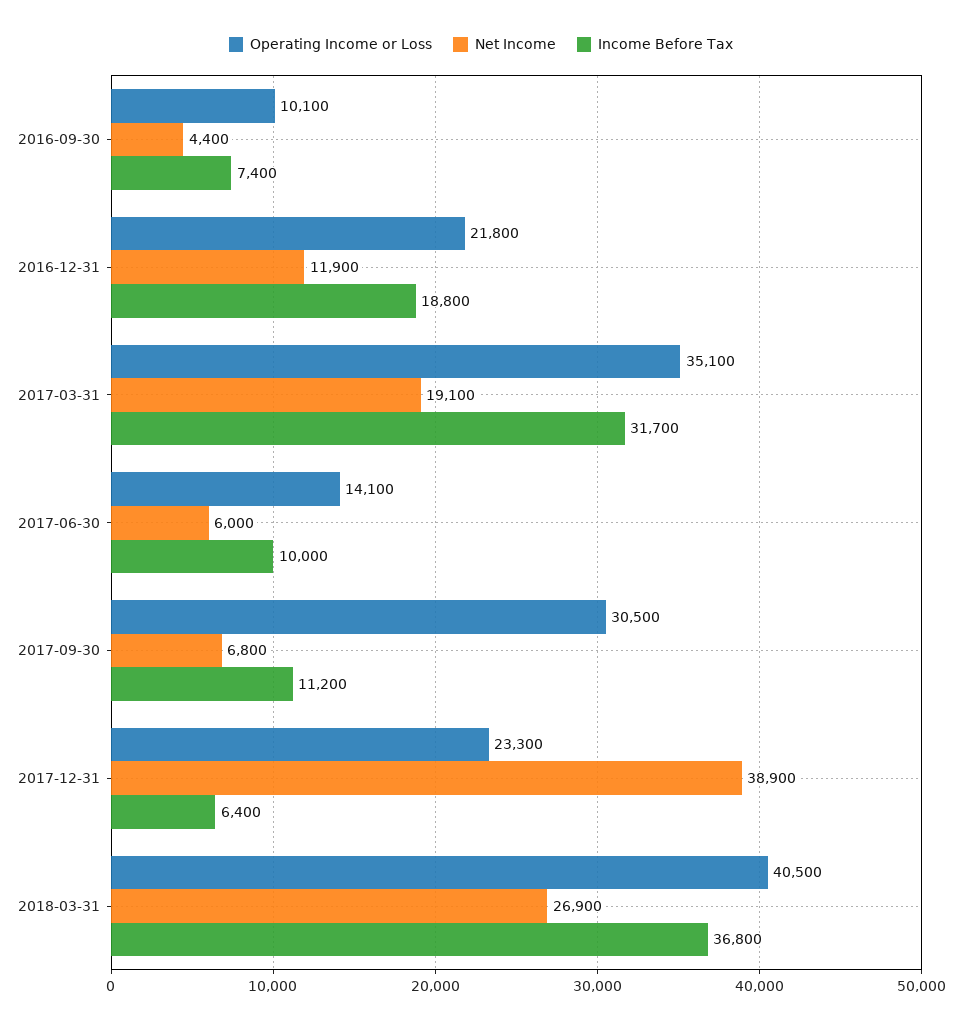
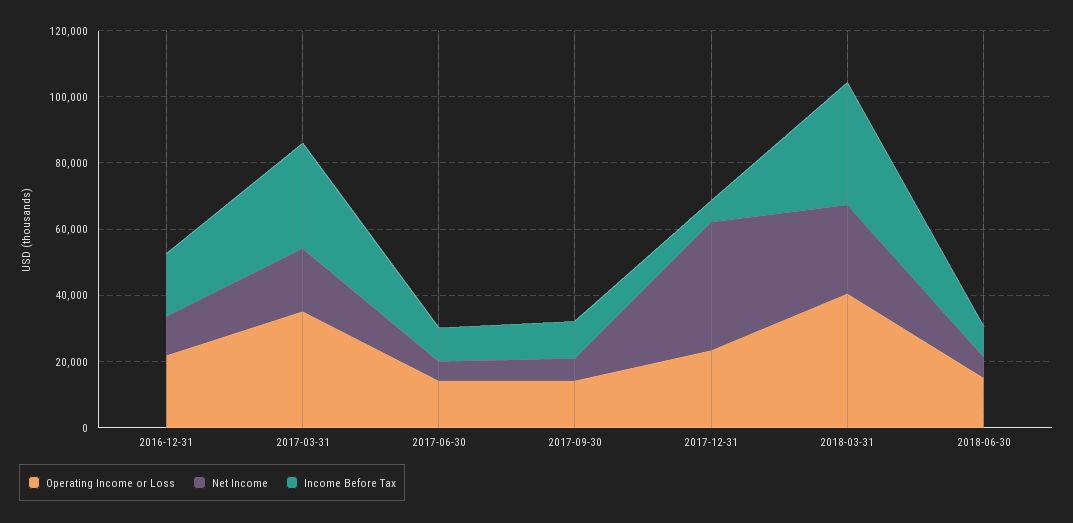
Operating Income or Loss, 2016-09-30: 10100 -> none
Net Income, 2016-09-30: 4400 -> none
Income Before Tax, 2016-09-30: 7400 -> none
Operating Income or Loss, 2017-09-30: 30500 -> 15000
Operating Income or Loss, 2018-06-30: none -> 15000
Net Income, 2018-06-30: none -> 5000
Income Before Tax, 2018-06-30: none -> 10000

